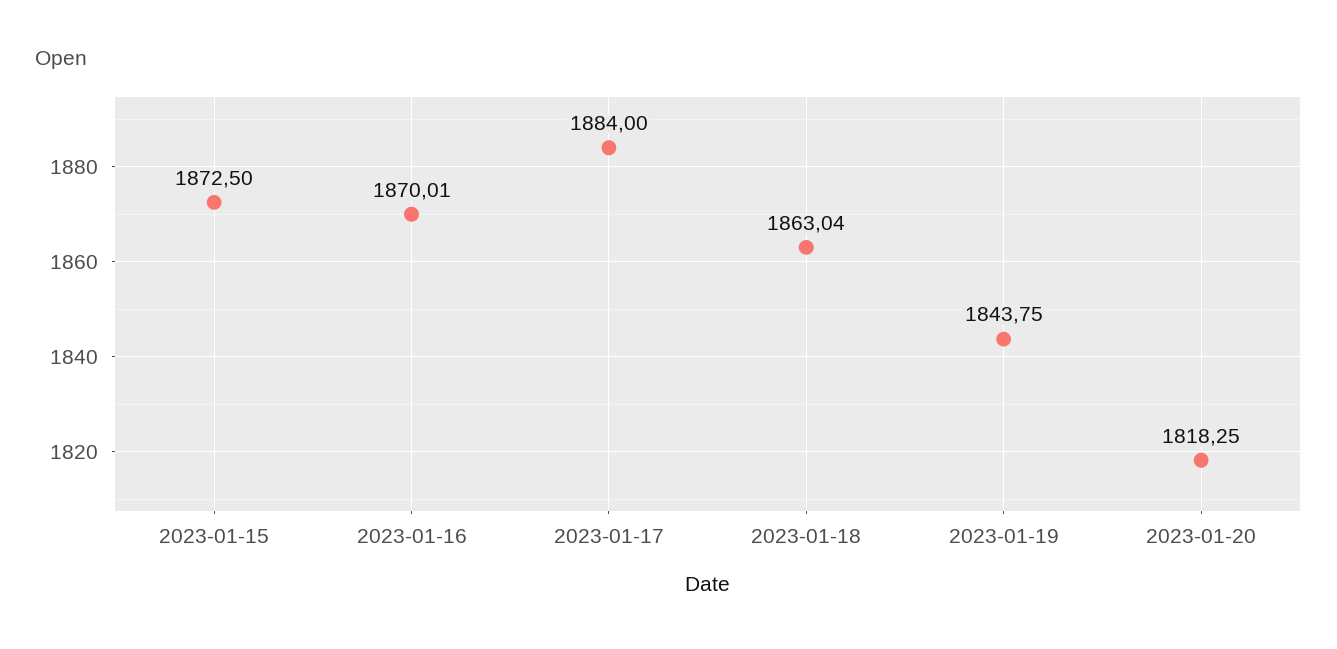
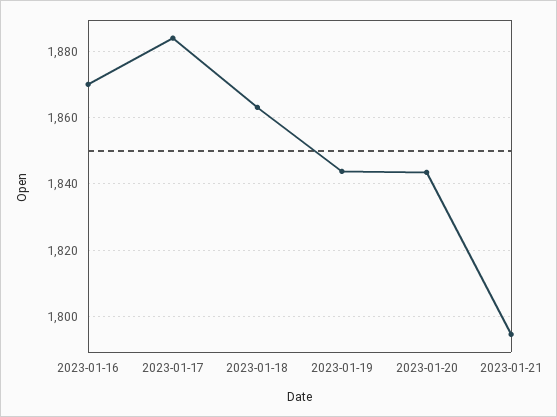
2023-01-15: 1872.5 -> none
2023-01-20: 1818.25 -> 1844
2023-01-21: none -> 1794

